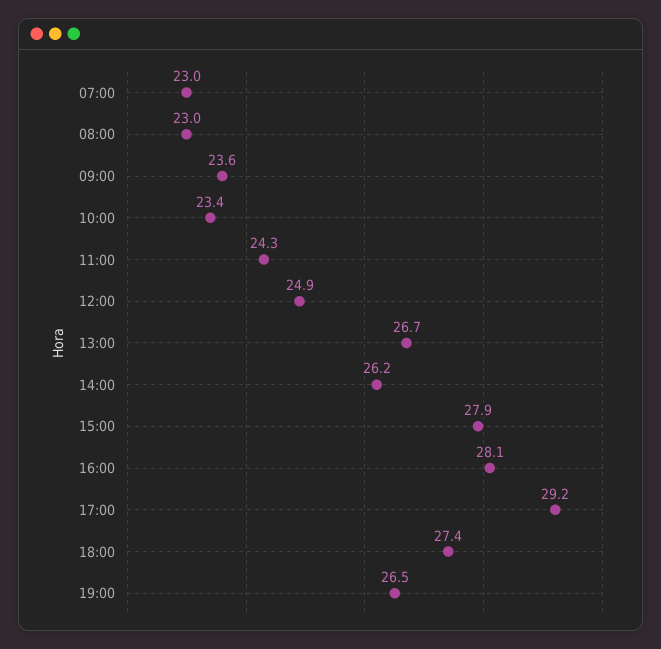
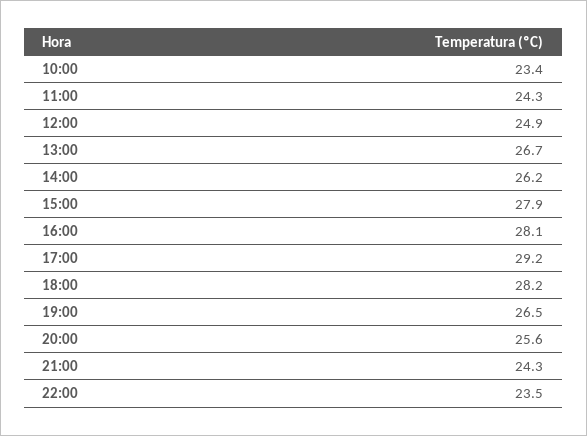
07:00: 23 -> none
08:00: 23 -> none
09:00: 23.6 -> none
18:00: 27.4 -> 28.2
20:00: none -> 25.6
21:00: none -> 24.3
22:00: none -> 23.5

